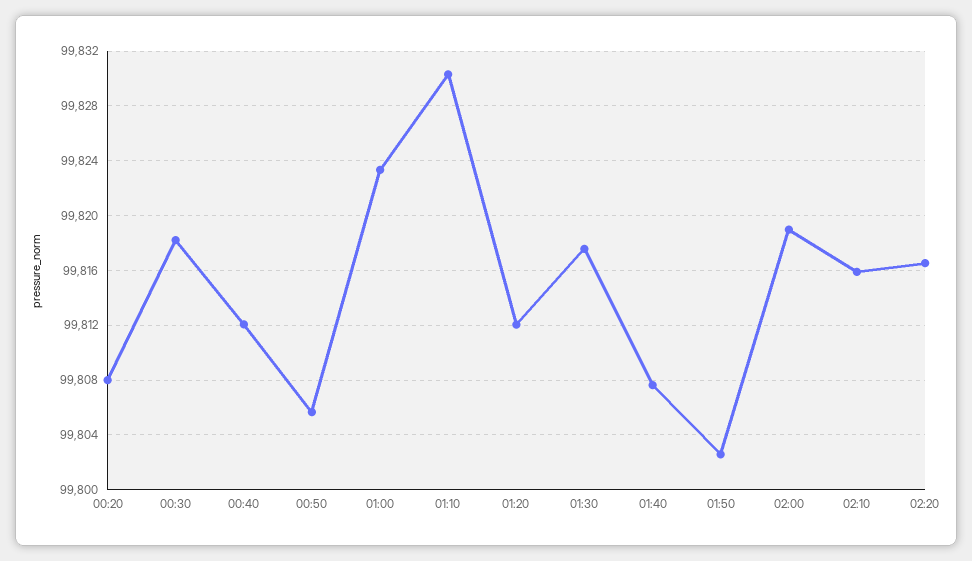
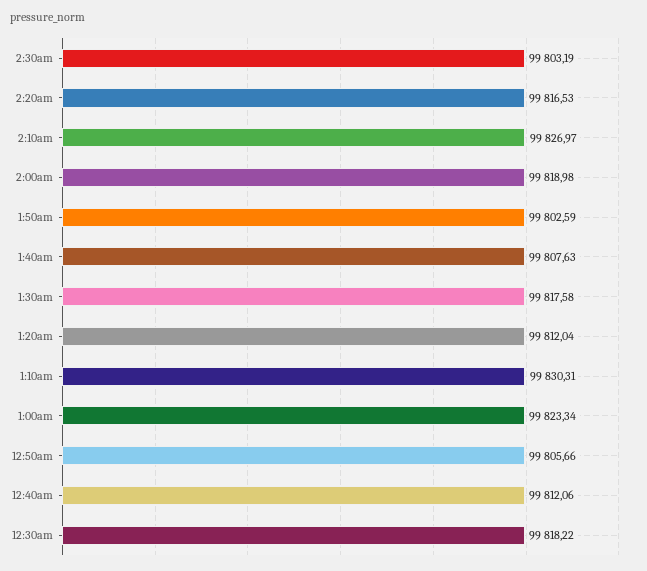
00:20: 99808 -> none
02:10: 99816 -> 99826.97
2:30am: none -> 99803.19

